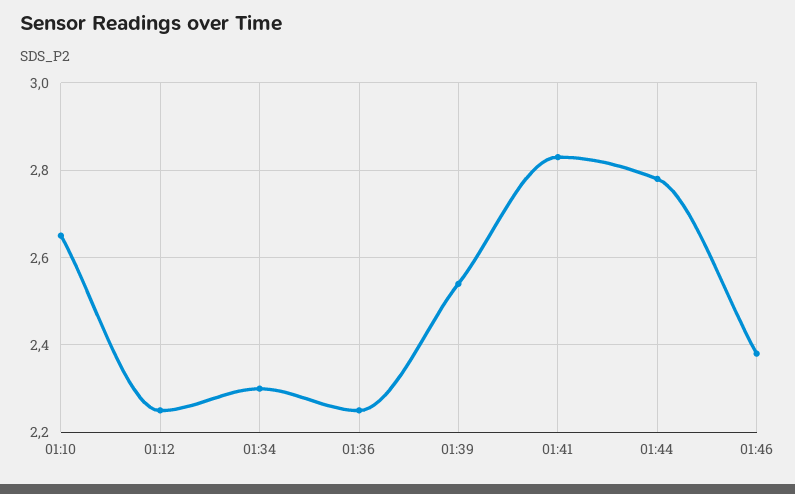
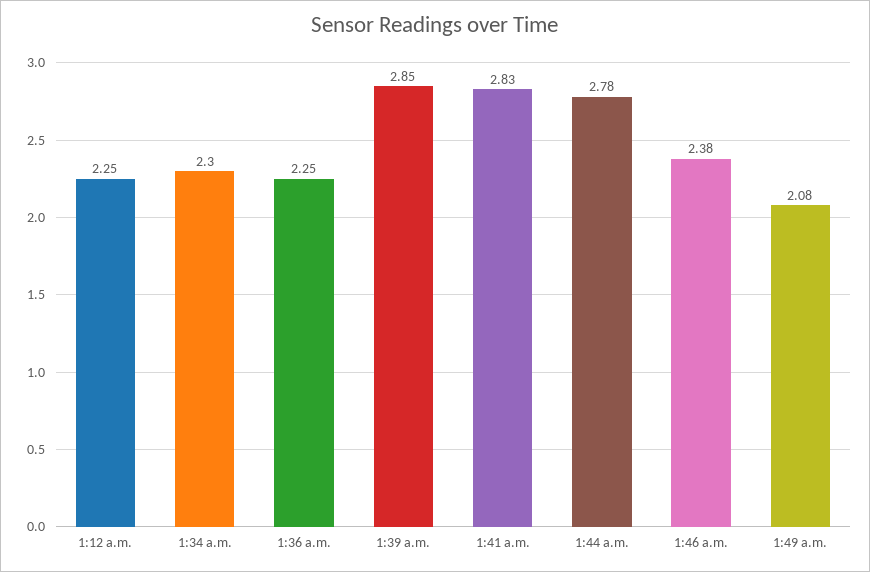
01:10: 2.65 -> none
01:39: 2.55 -> 2.85
1:49 a.m.: none -> 2.08

